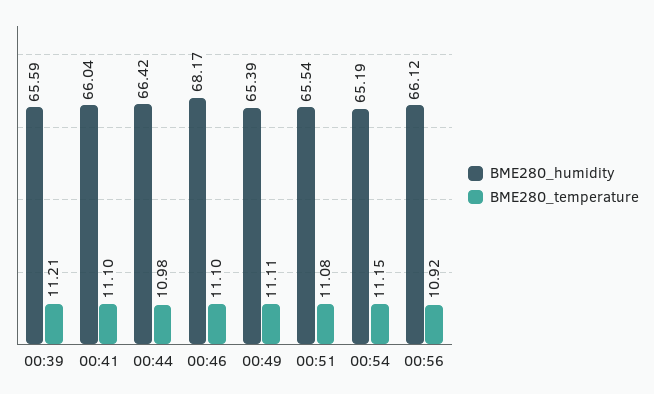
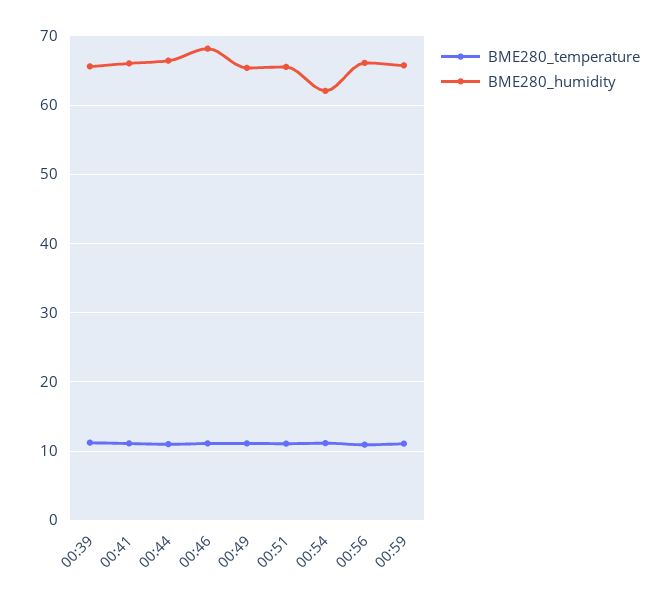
BME280_humidity, 00:54: 65.19 -> 62
BME280_temperature, 00:59: none -> 11
BME280_humidity, 00:59: none -> 66

